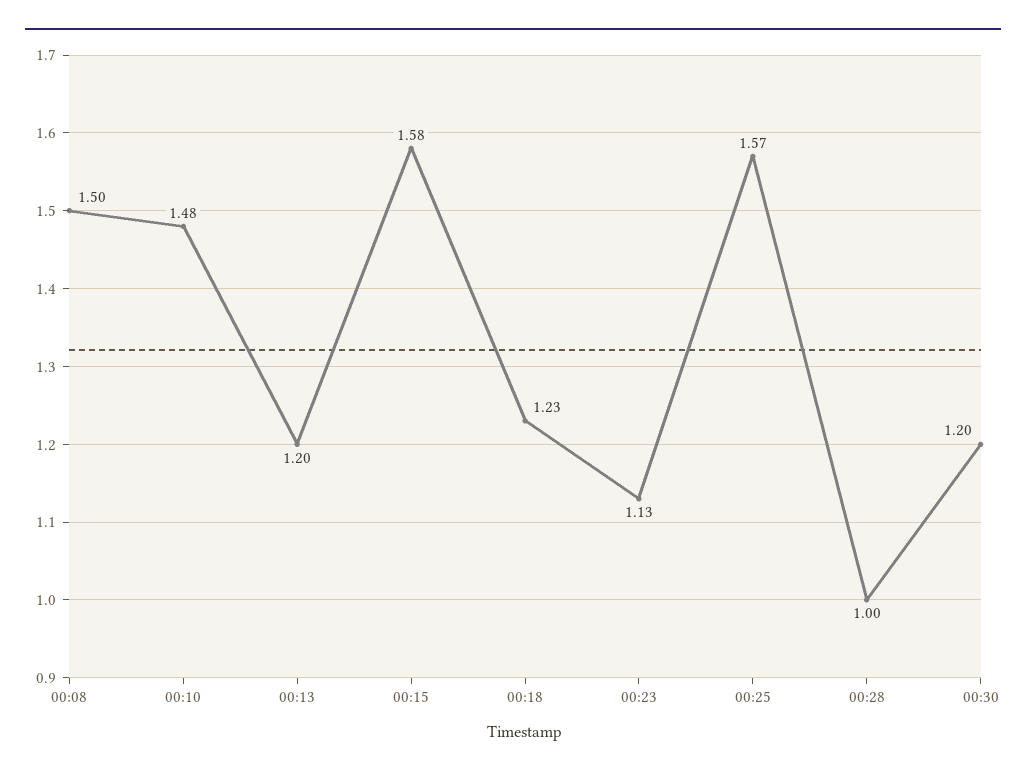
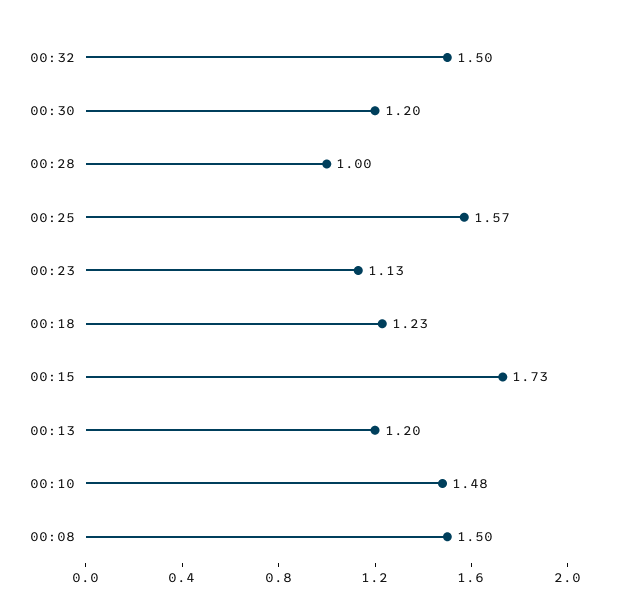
00:15: 1.58 -> 1.73
00:32: none -> 1.5

